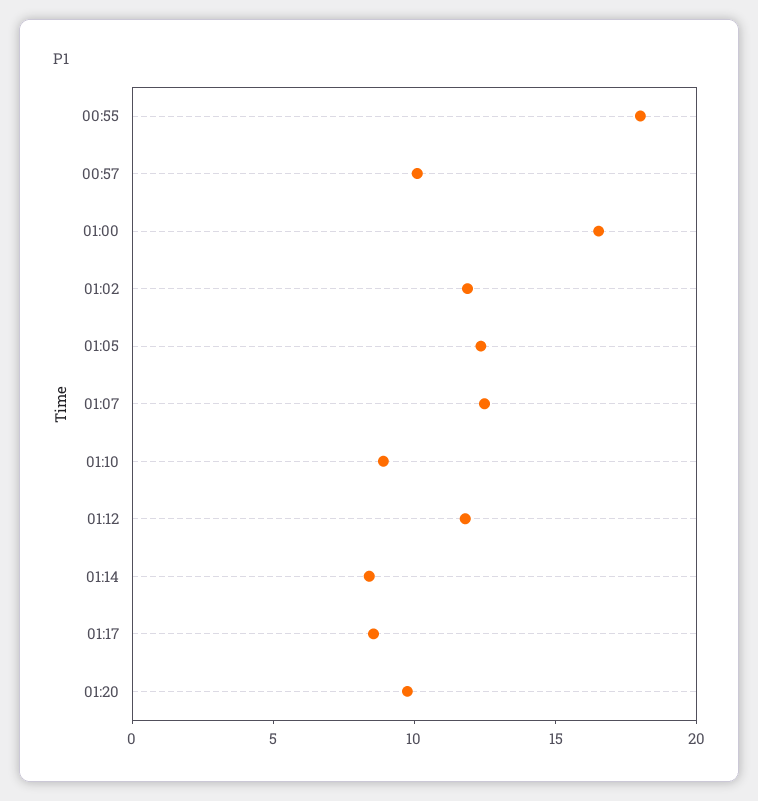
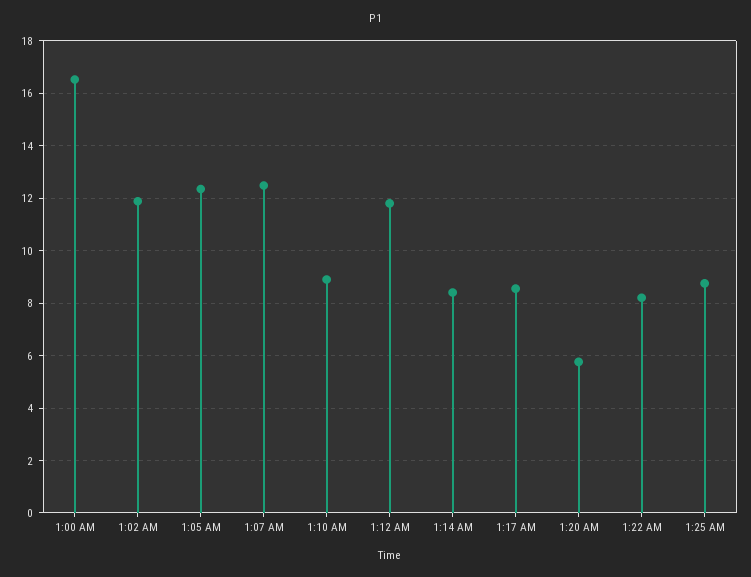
00:55: 18 -> none
00:57: 10 -> none
01:20: 10 -> 5.75
1:22 AM: none -> 8.25
1:25 AM: none -> 8.75

